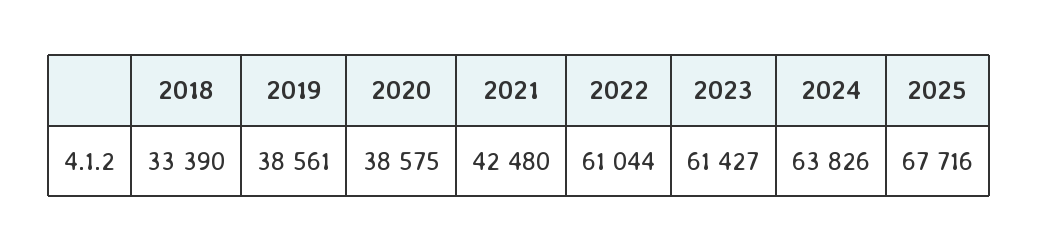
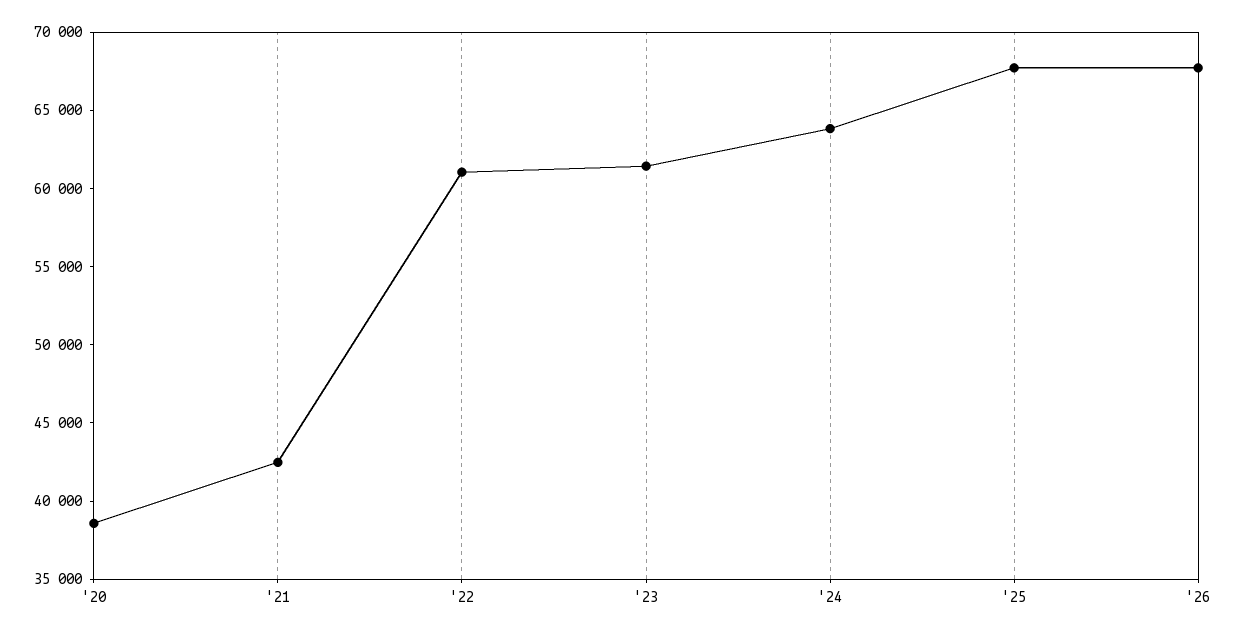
2018: 33390 -> none
2019: 38561 -> none
'26: none -> 68000

